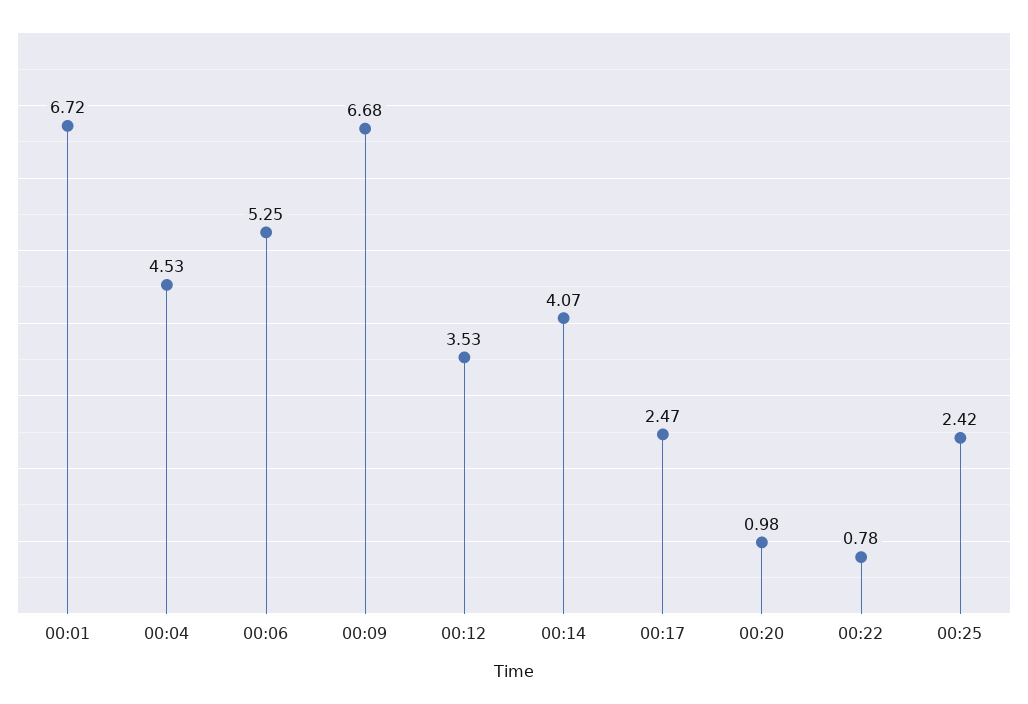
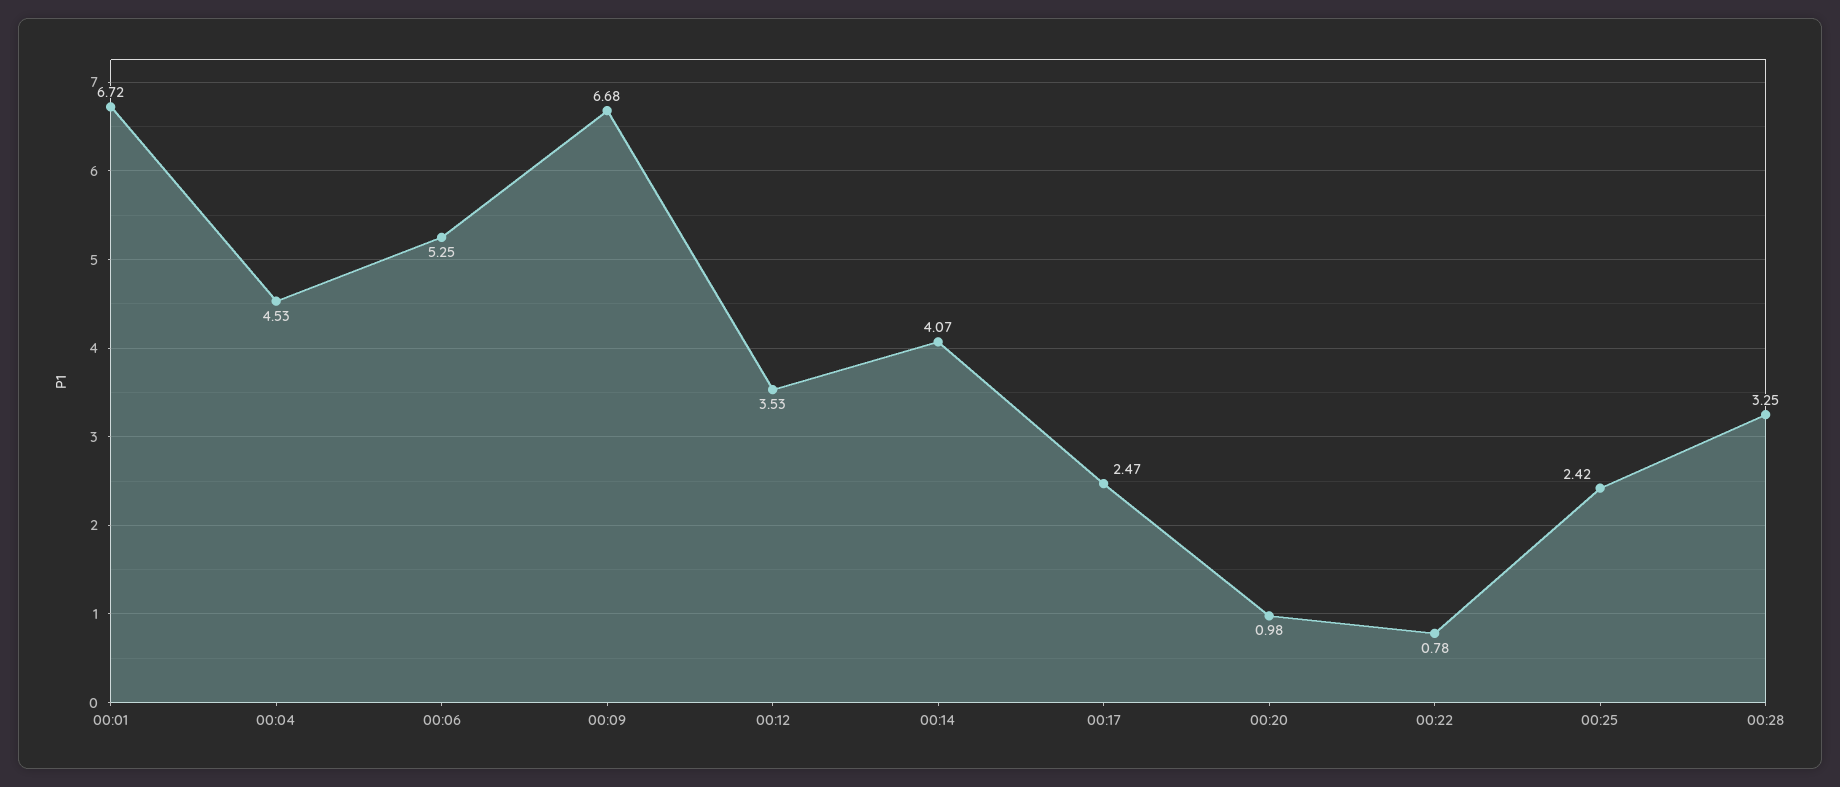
00:28: none -> 3.25

